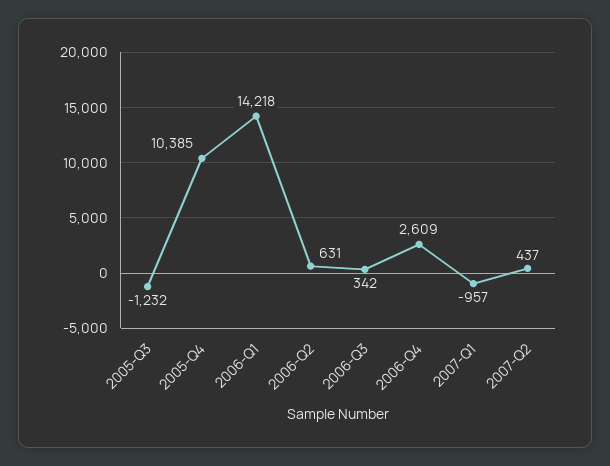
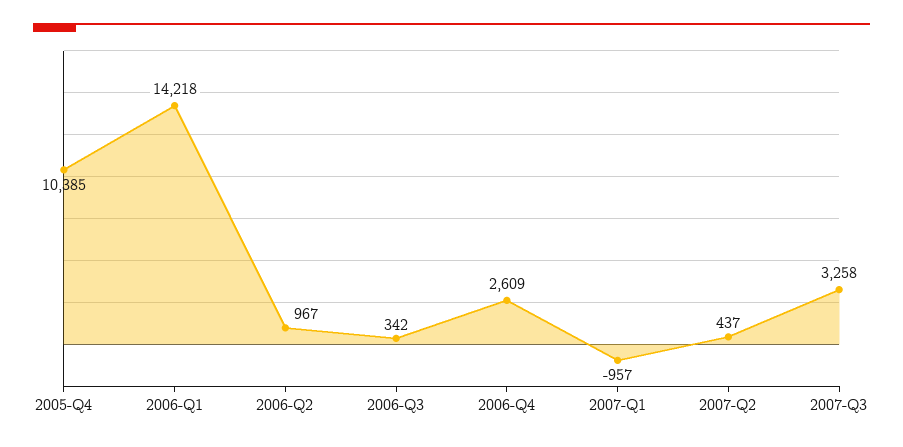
2005-Q3: -1232 -> none
2006-Q2: 631 -> 967
2007-Q3: none -> 3258

